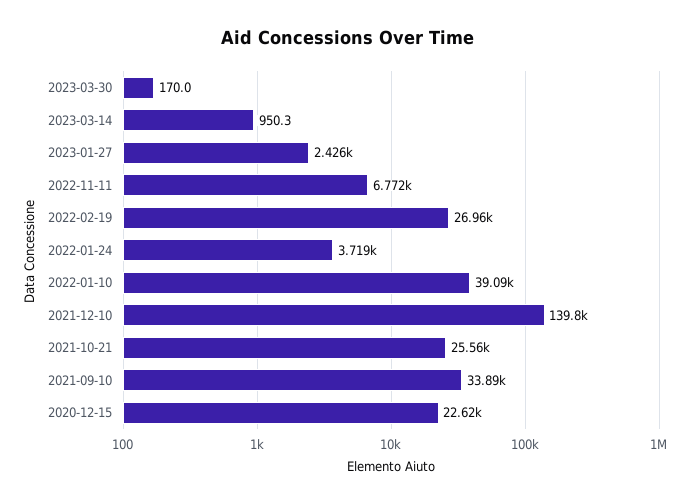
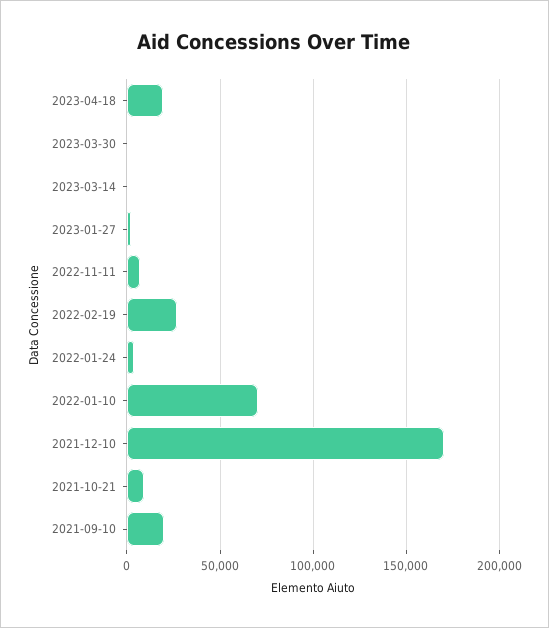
2022-01-10: 39090 -> 70000
2021-12-10: 139800 -> 170000
2021-10-21: 25560 -> 10000
2021-09-10: 33890 -> 20000
2020-12-15: 22620 -> none
2023-04-18: none -> 20000

